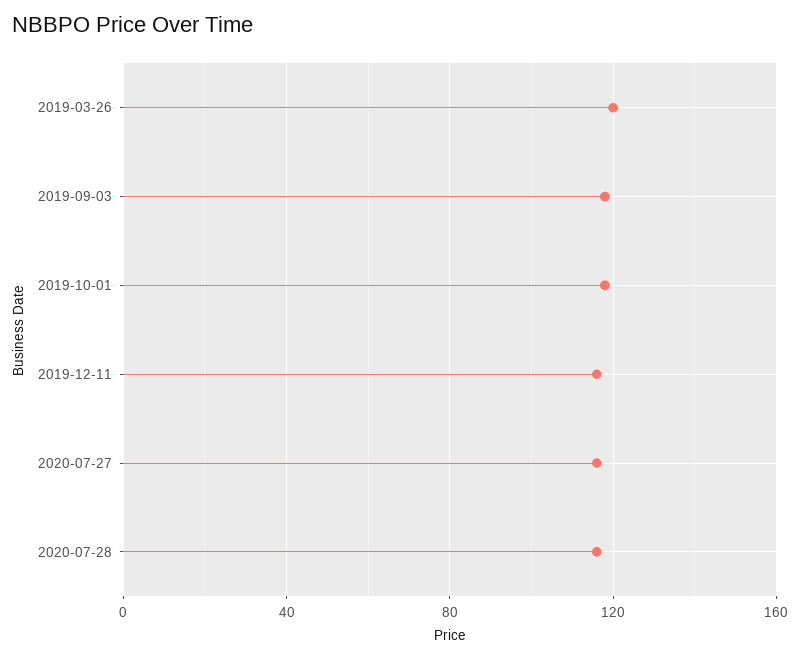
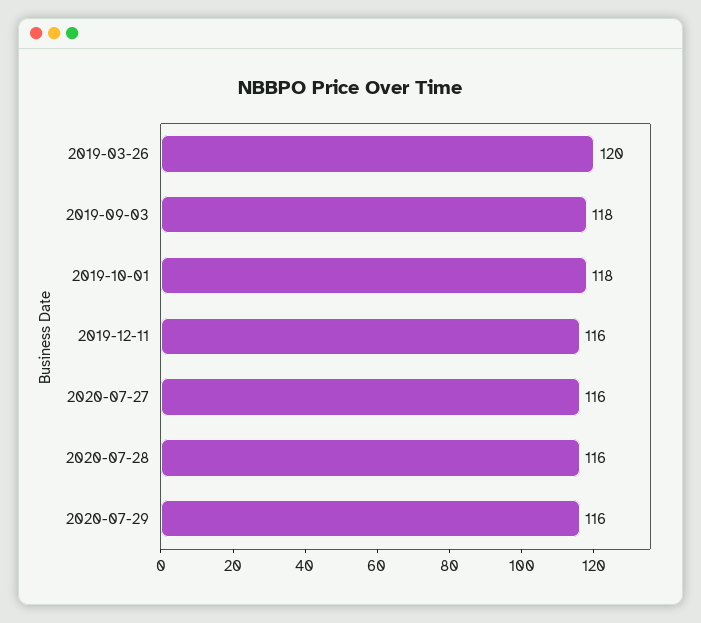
2020-07-29: none -> 116

